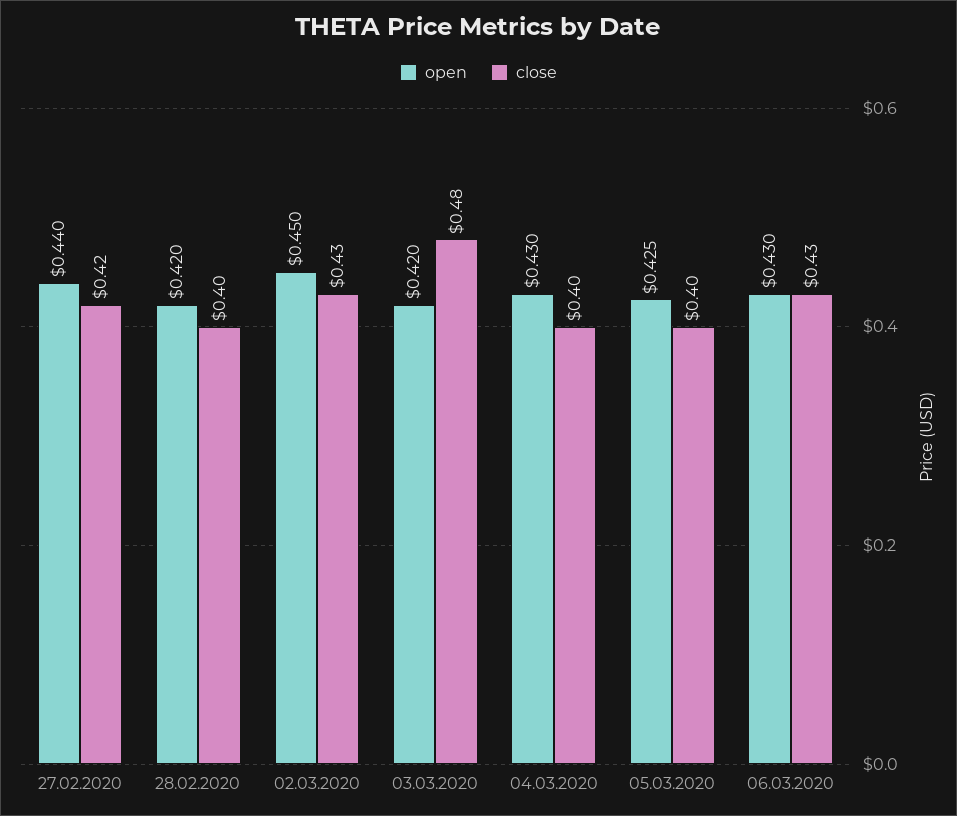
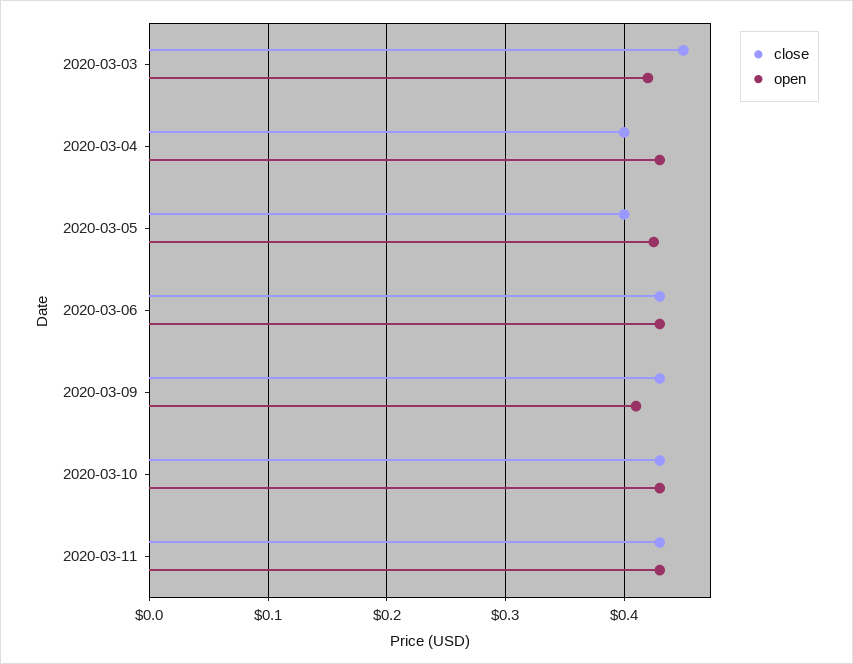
open, 27.02.2020: 0.44 -> none
close, 27.02.2020: 0.42 -> none
open, 28.02.2020: 0.42 -> none
close, 28.02.2020: 0.4 -> none
open, 02.03.2020: 0.45 -> none
close, 02.03.2020: 0.43 -> none
close, 03.03.2020: 0.48 -> 0.45
close, 2020-03-09: none -> 0.43
open, 2020-03-09: none -> 0.41
close, 2020-03-10: none -> 0.43
open, 2020-03-10: none -> 0.43
close, 2020-03-11: none -> 0.43
open, 2020-03-11: none -> 0.43

